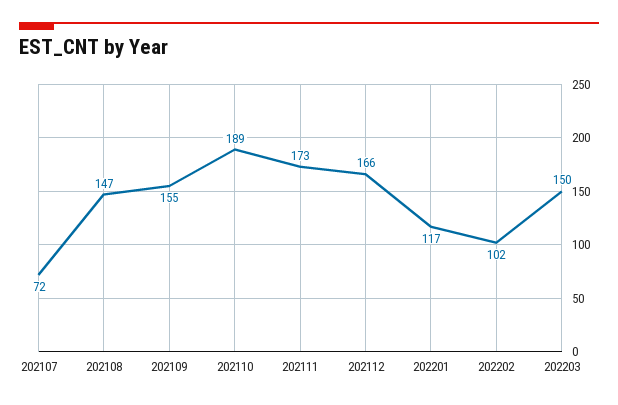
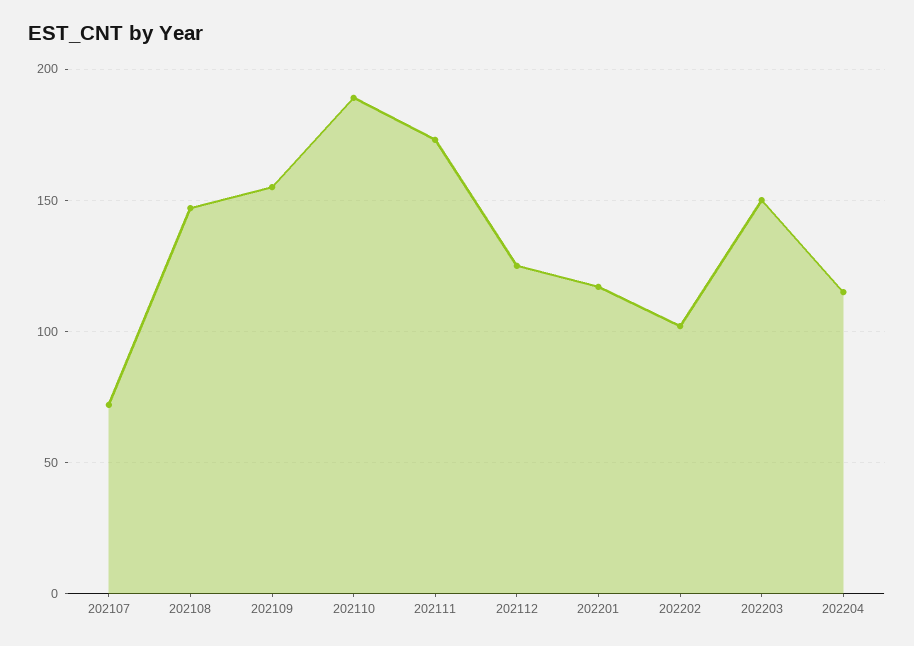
202112: 166 -> 125
202204: none -> 115

